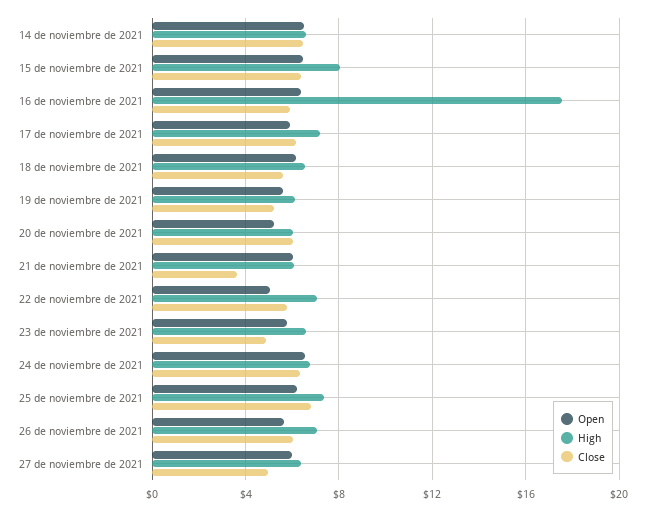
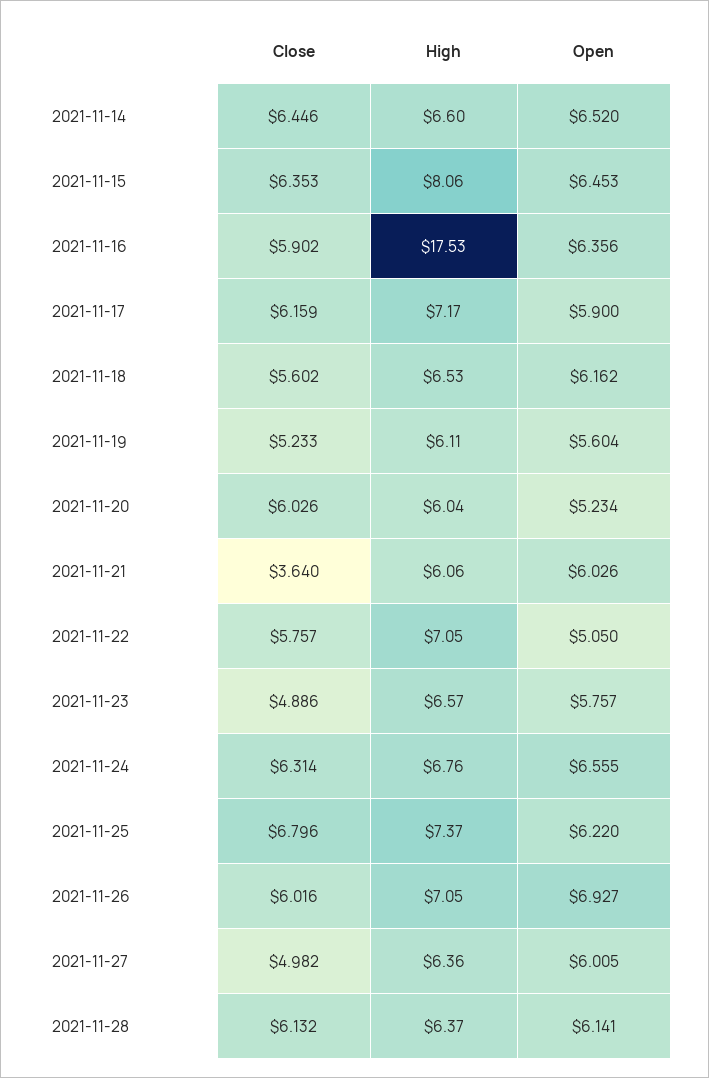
Open, 26 de noviembre de 2021: 5.5 -> 6.927
Close, 2021-11-28: none -> 6.132
High, 2021-11-28: none -> 6.37
Open, 2021-11-28: none -> 6.141

